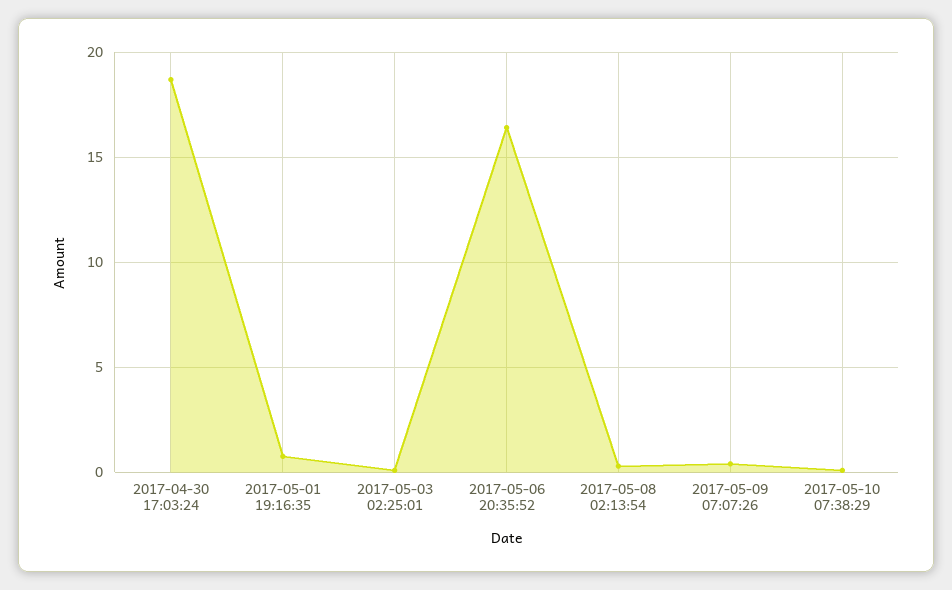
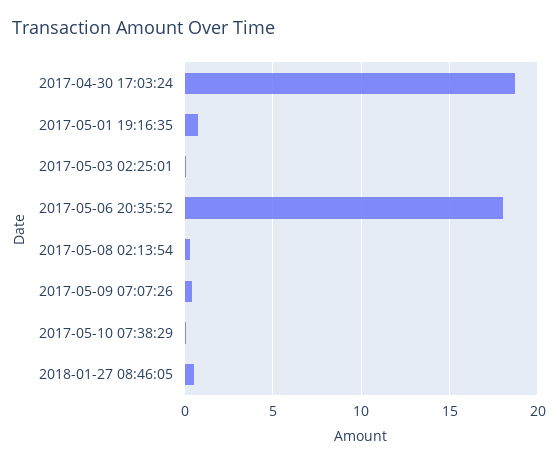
2017-05-06 20:35:52: 16.5 -> 18
2018-01-27 08:46:05: none -> 0.5

